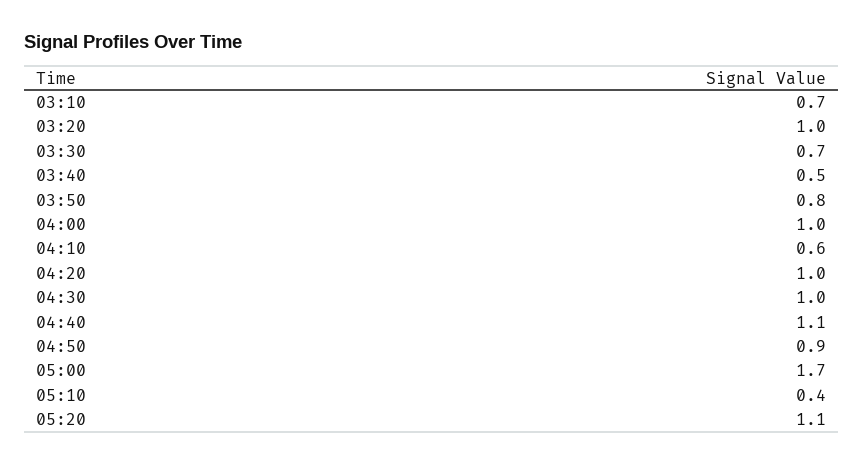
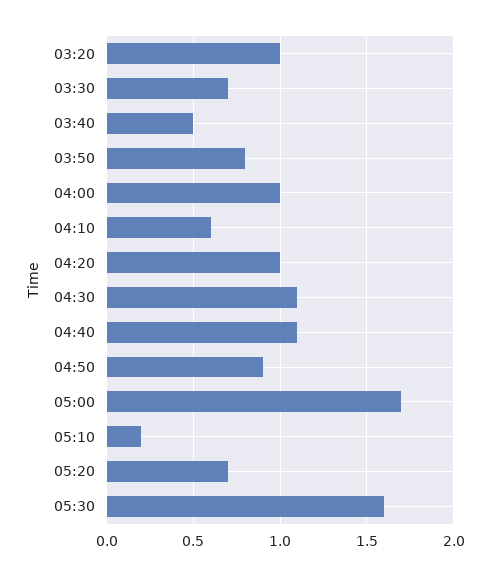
03:10: 0.7 -> none
04:30: 1 -> 1.1
05:10: 0.4 -> 0.2
05:20: 1.1 -> 0.7
05:30: none -> 1.6

